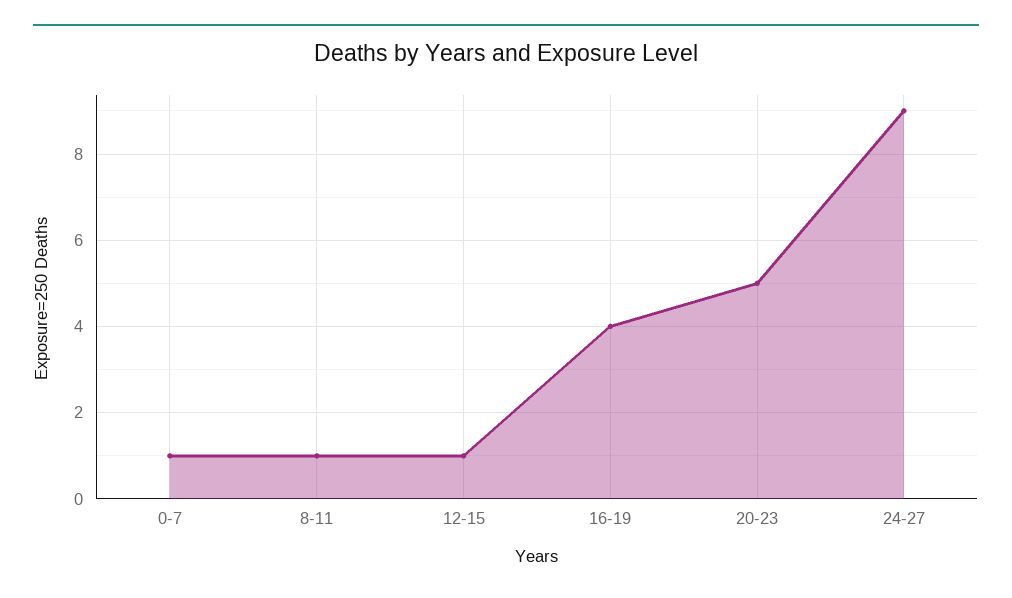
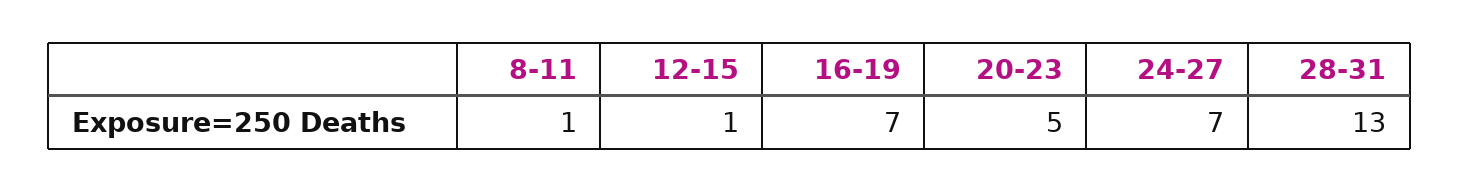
0-7: 1 -> none
16-19: 4 -> 7
24-27: 9 -> 7
28-31: none -> 13

